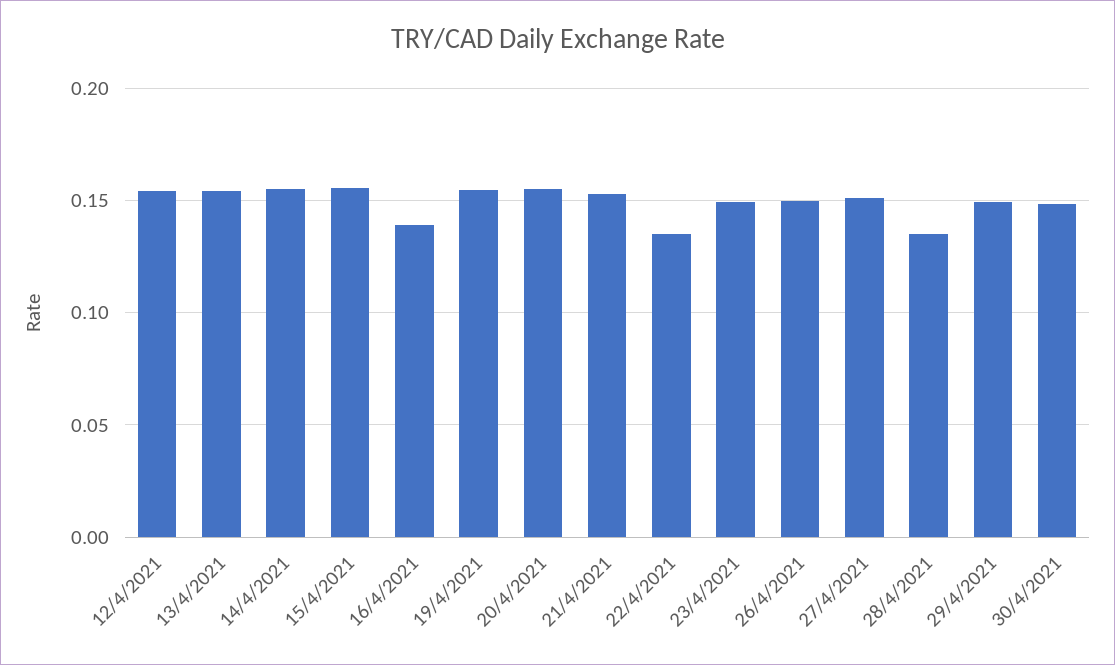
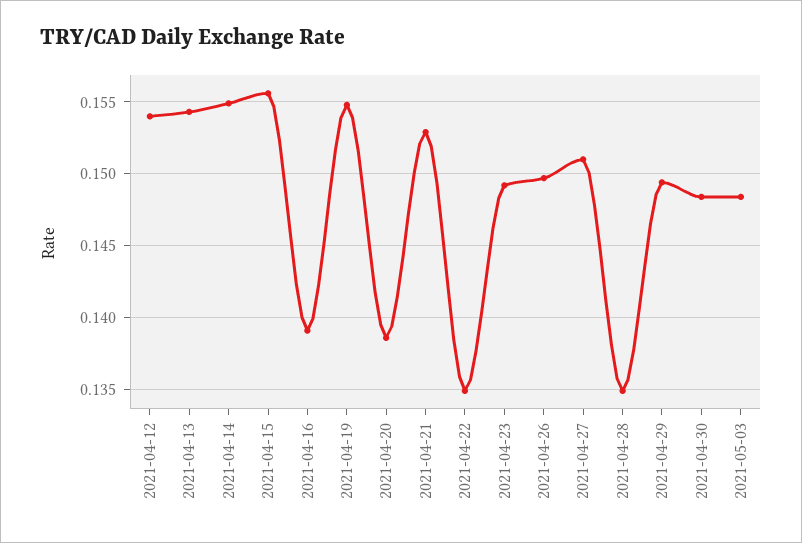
20/4/2021: 0.155 -> 0.1385
2021-05-03: none -> 0.1485

